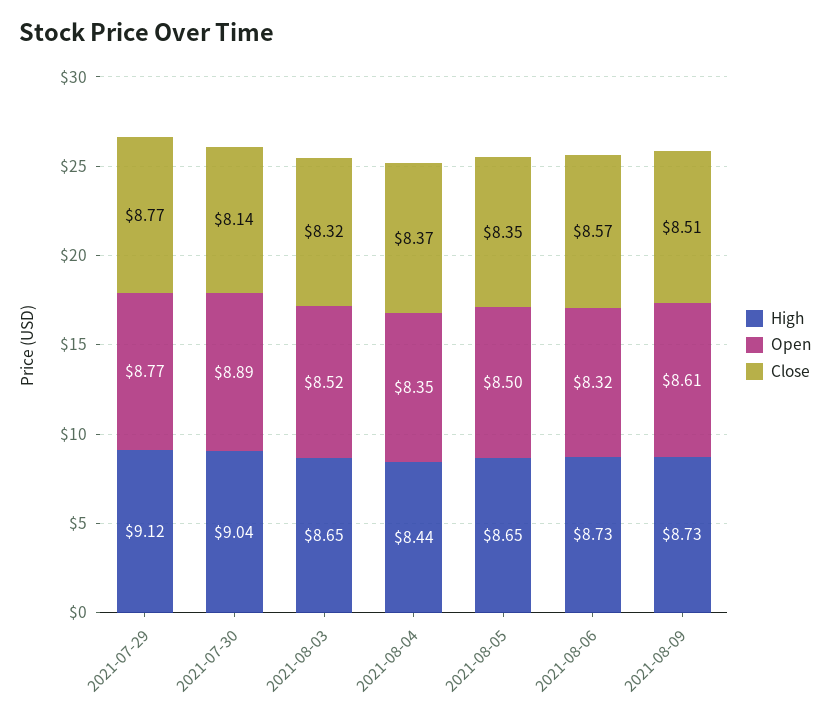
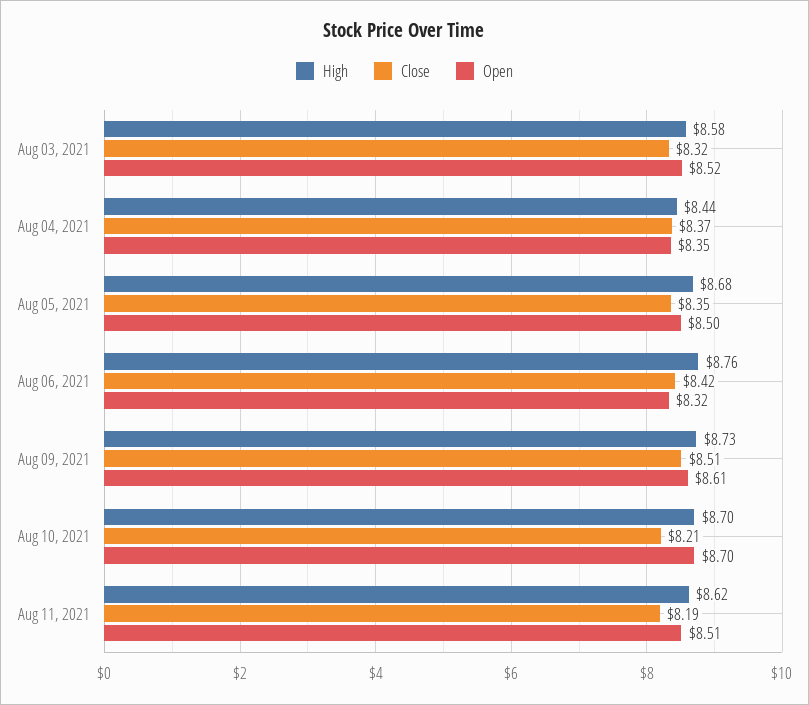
High, 2021-07-29: 9.12 -> none
Open, 2021-07-29: 8.77 -> none
Close, 2021-07-29: 8.77 -> none
High, 2021-07-30: 9.04 -> none
Open, 2021-07-30: 8.89 -> none
Close, 2021-07-30: 8.14 -> none
High, 2021-08-03: 8.65 -> 8.58
High, 2021-08-05: 8.65 -> 8.68
High, 2021-08-06: 8.73 -> 8.76
Close, 2021-08-06: 8.57 -> 8.42
High, Aug 10, 2021: none -> 8.7
Close, Aug 10, 2021: none -> 8.21
Open, Aug 10, 2021: none -> 8.7
High, Aug 11, 2021: none -> 8.62
Close, Aug 11, 2021: none -> 8.19
Open, Aug 11, 2021: none -> 8.51

